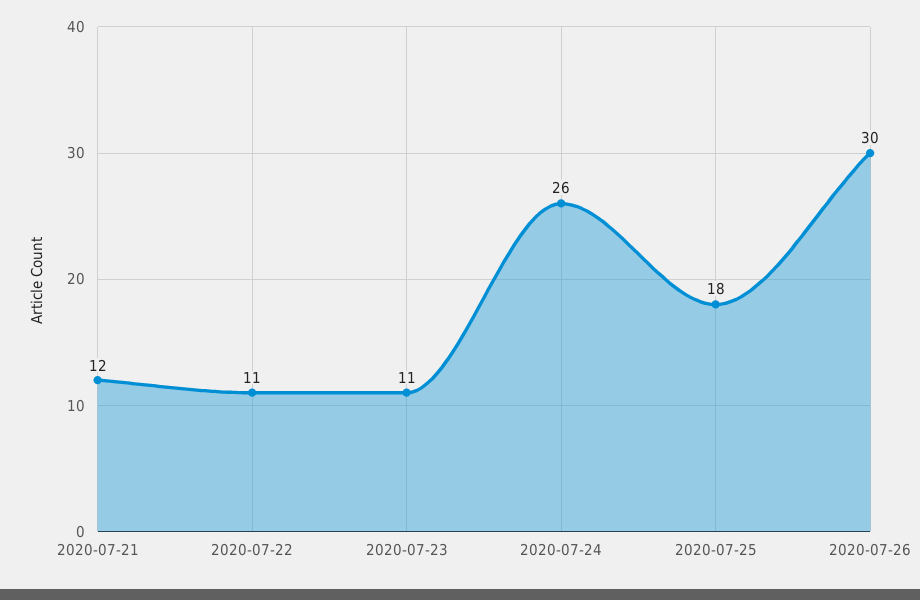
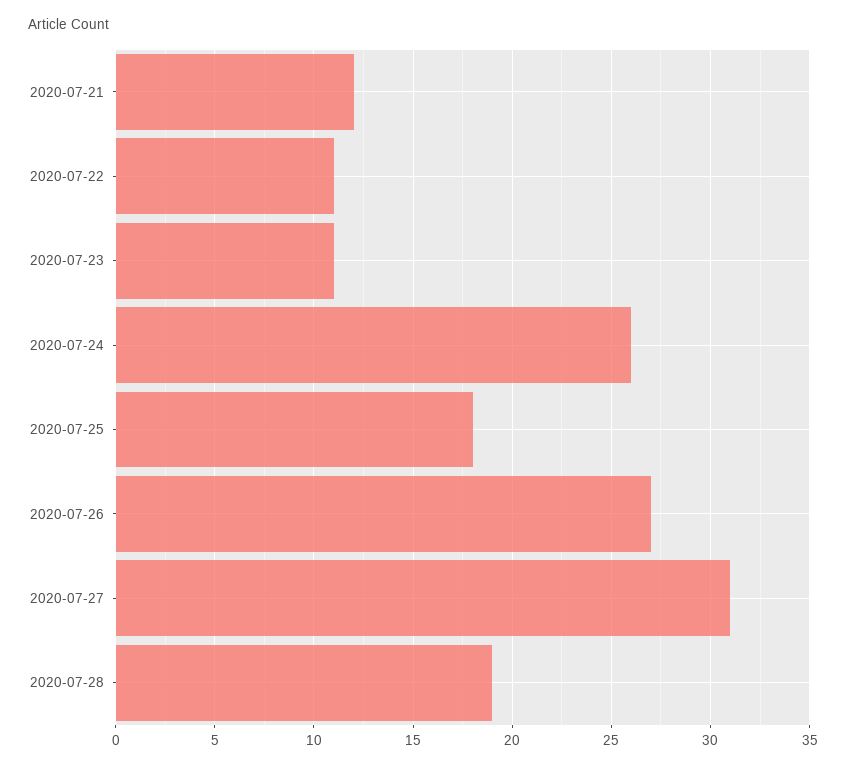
2020-07-26: 30 -> 27
2020-07-27: none -> 31
2020-07-28: none -> 19

